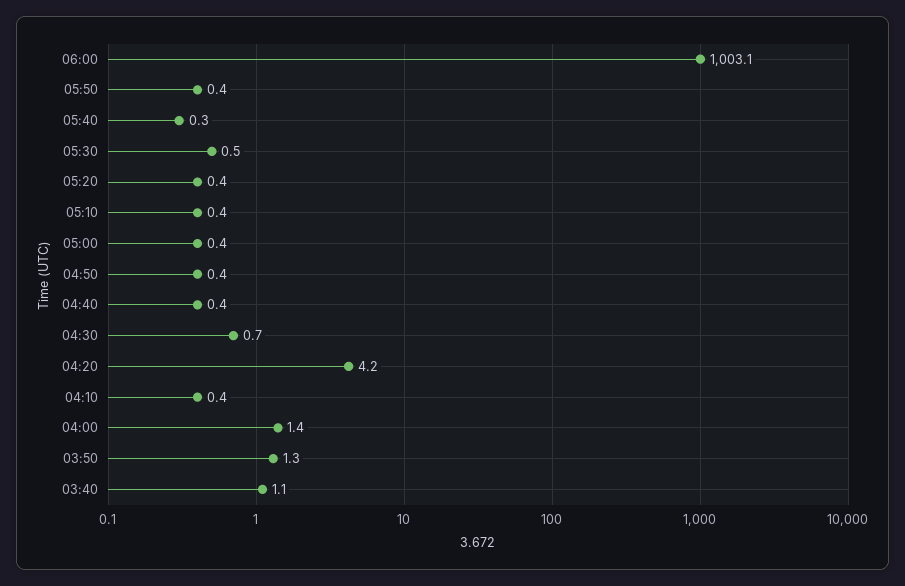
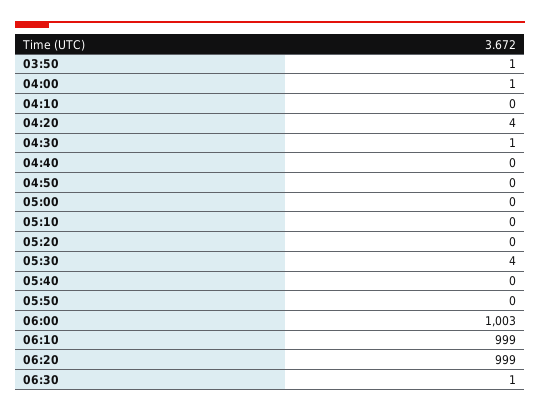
05:30: 0.5 -> 4
03:40: 1.1 -> none
06:10: none -> 999
06:20: none -> 999
06:30: none -> 1

